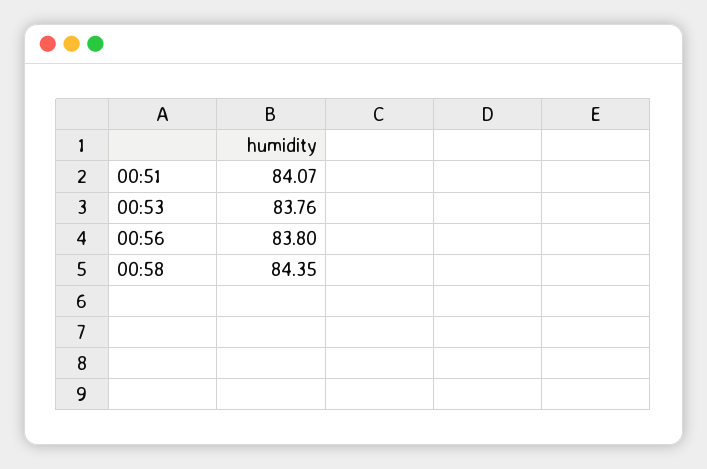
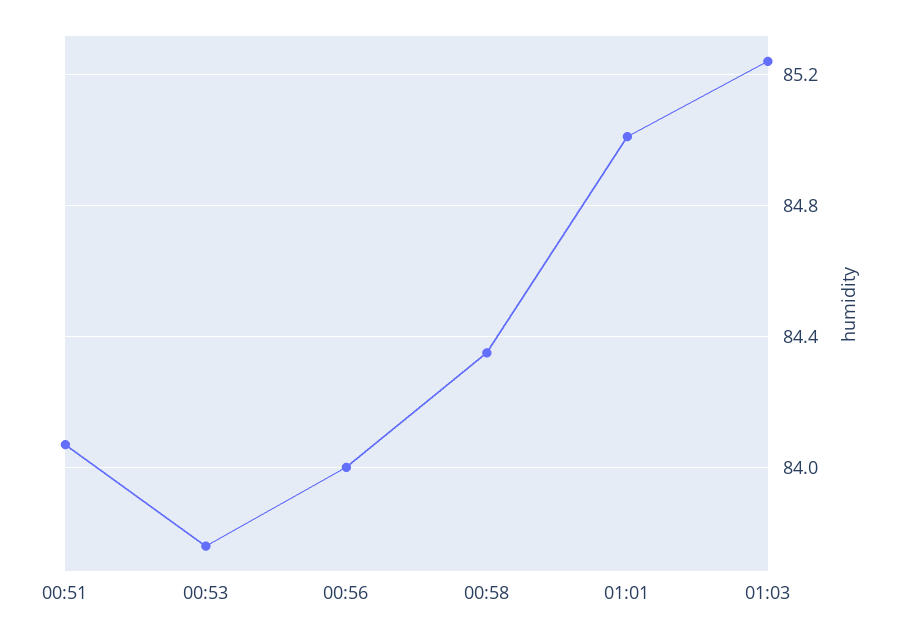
00:56: 83.8 -> 84
01:01: none -> 85
01:03: none -> 85.25

